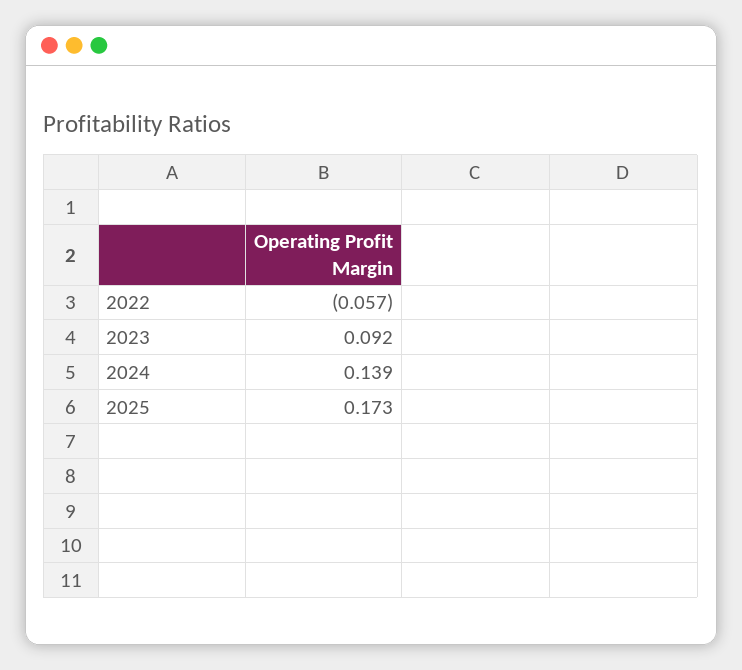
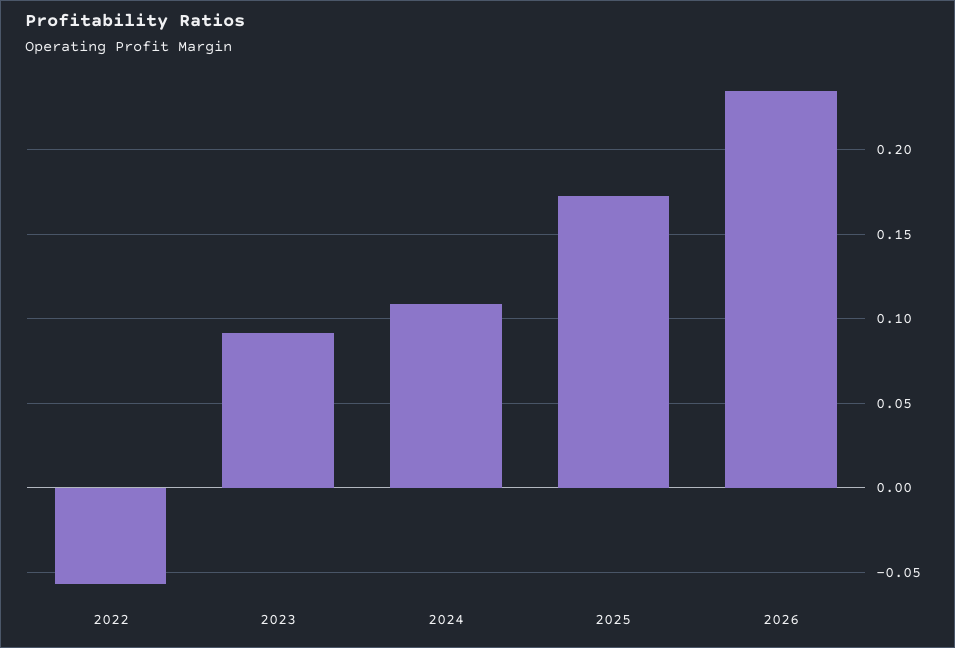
2024: 0.139 -> 0.11
2026: none -> 0.235

